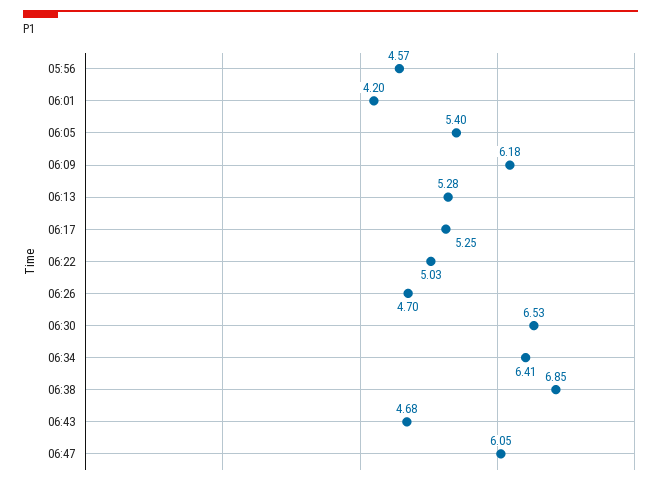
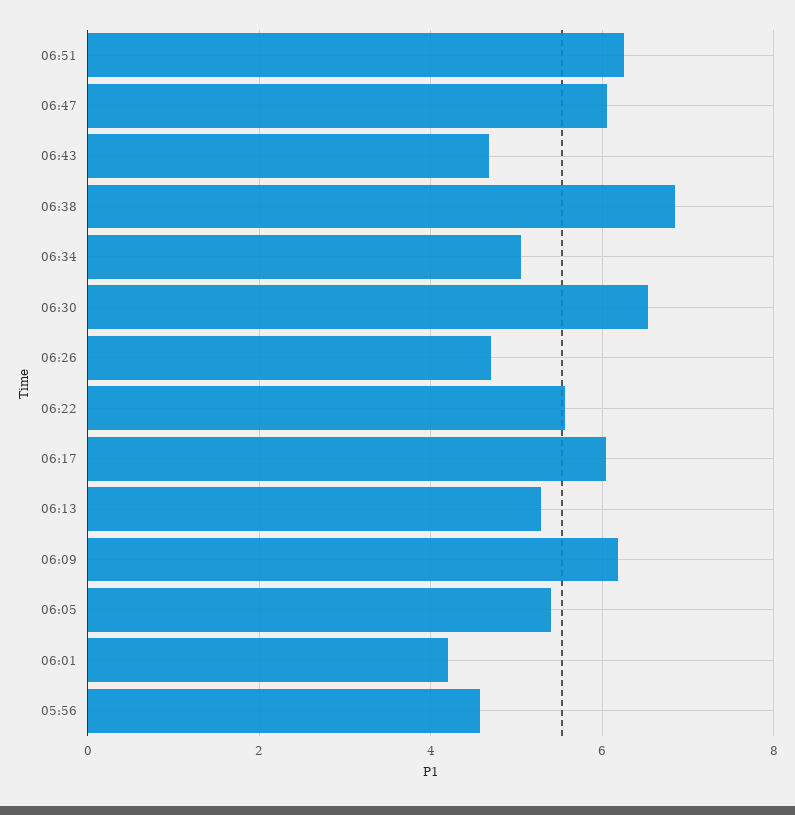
06:17: 5.25 -> 6
06:22: 5.03 -> 5.6
06:34: 6.41 -> 5
06:51: none -> 6.2

